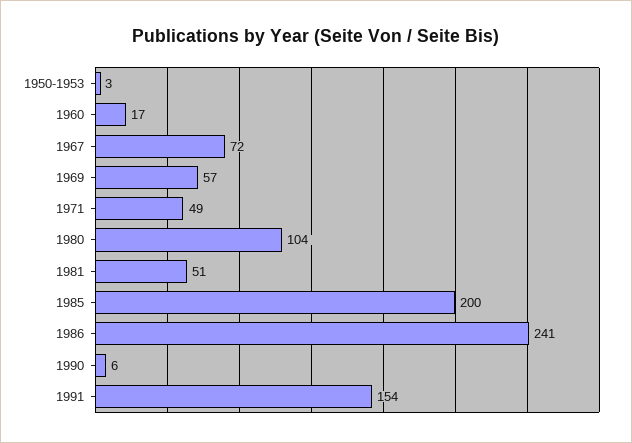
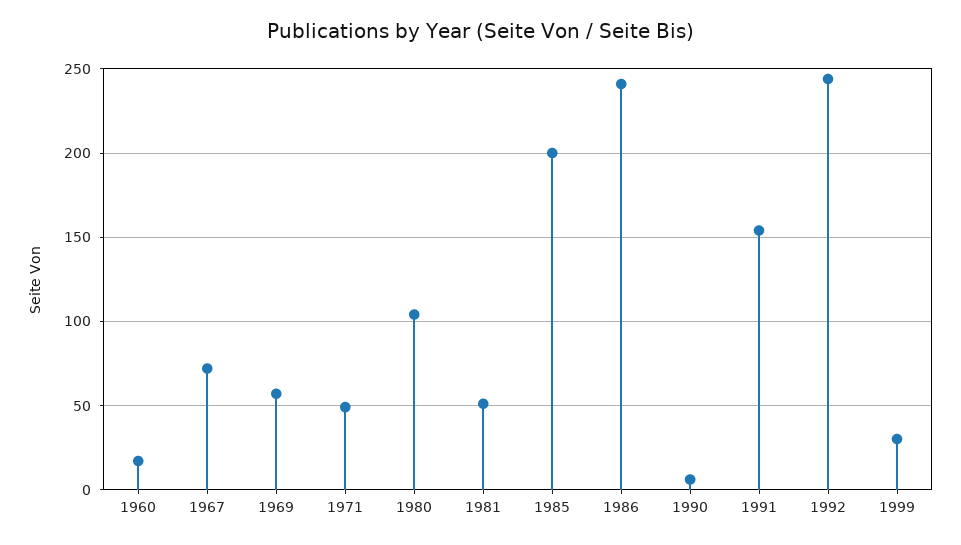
1950-1953: 3 -> none
1992: none -> 245
1999: none -> 30

